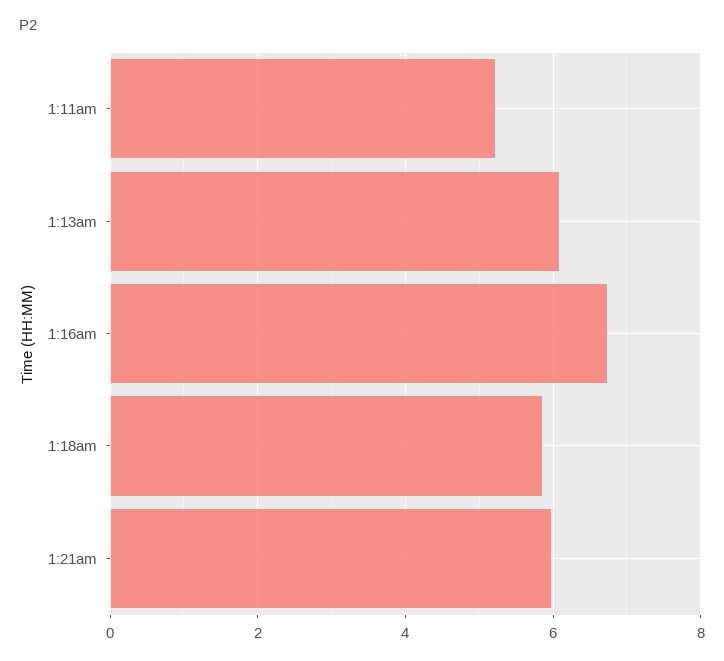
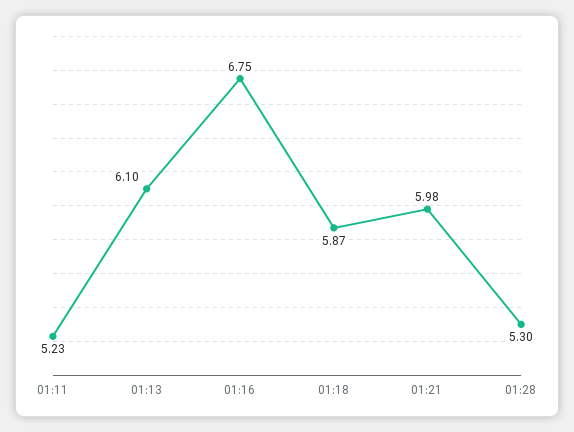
01:28: none -> 5.3

